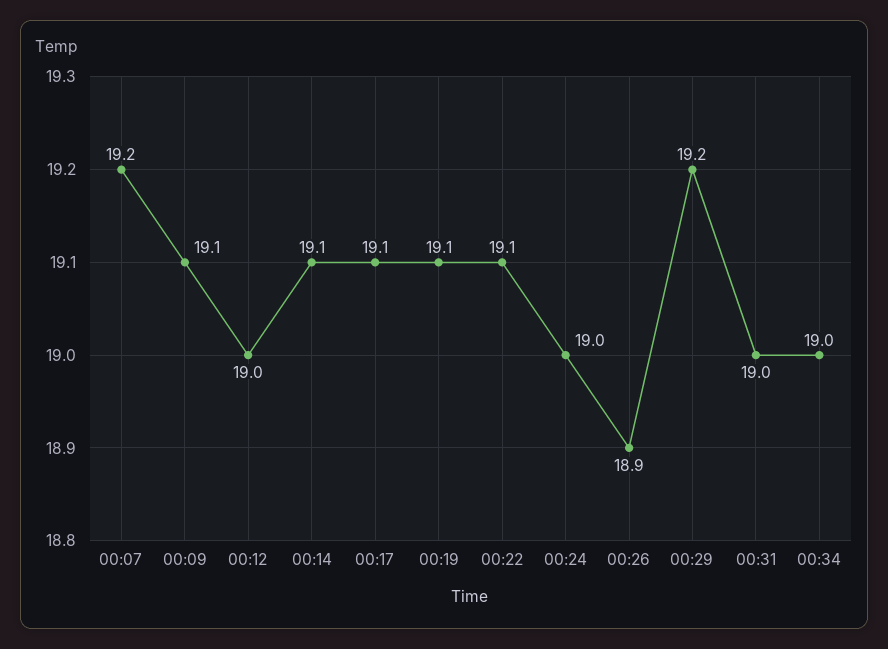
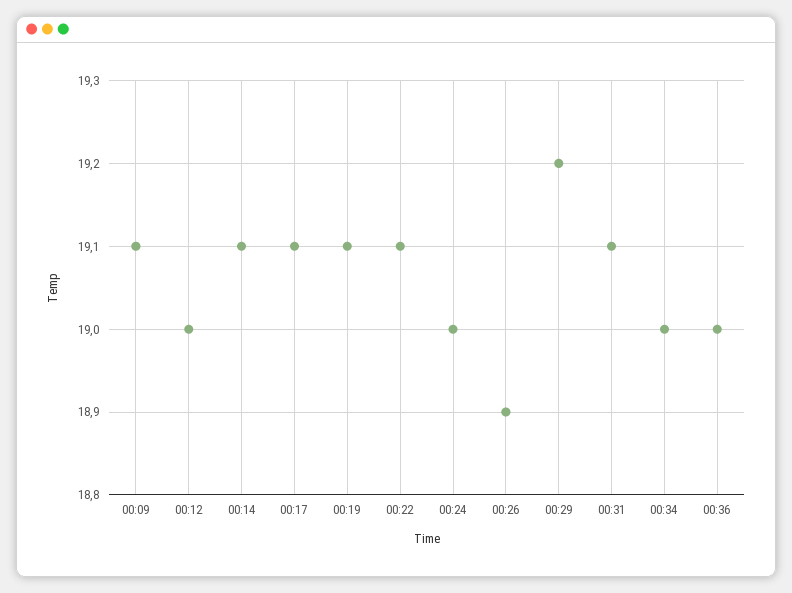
00:07: 19.2 -> none
00:31: 19 -> 19.1
00:36: none -> 19

